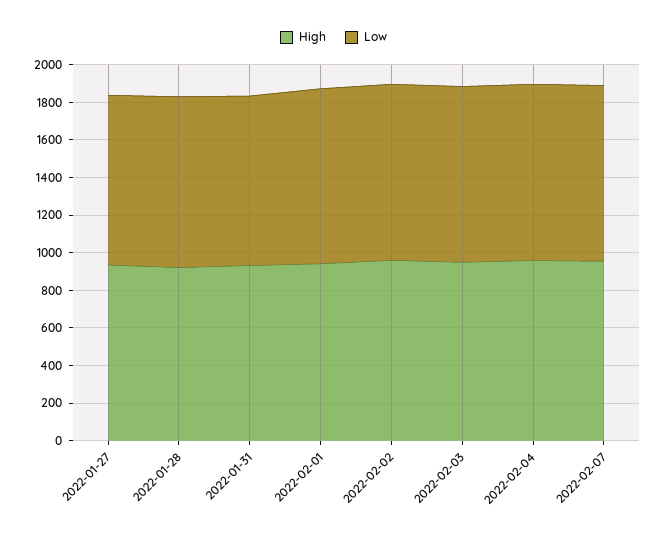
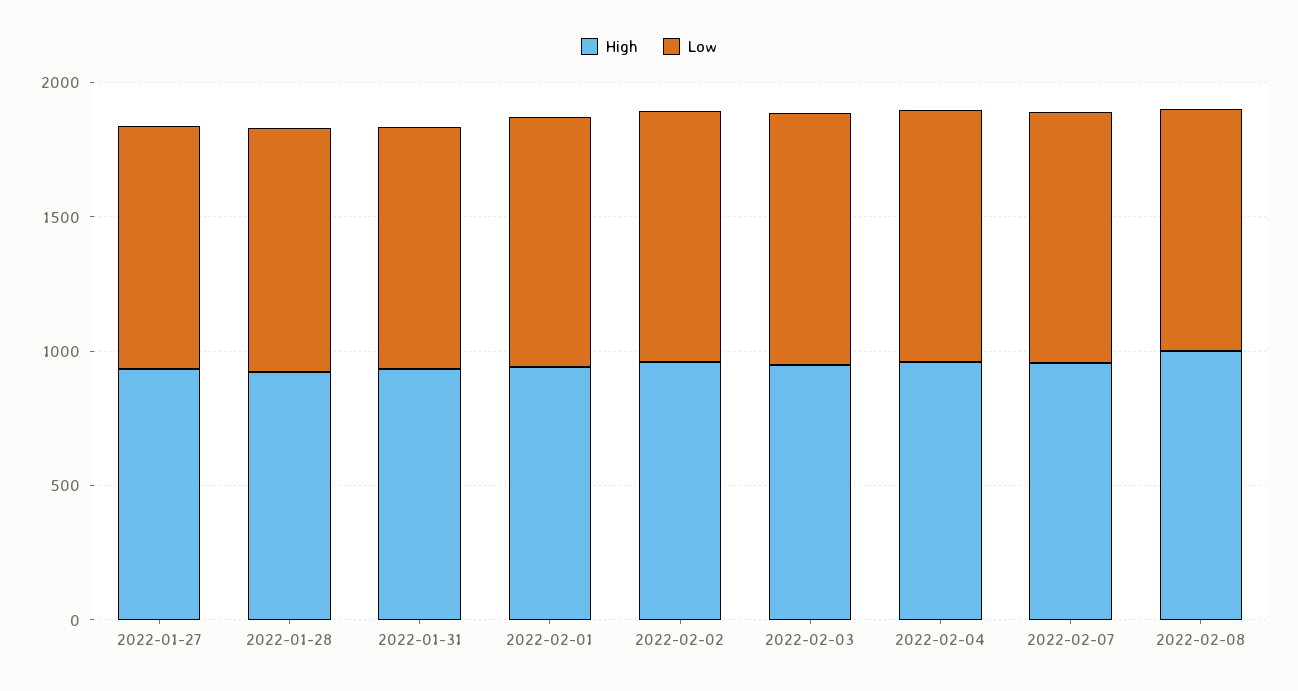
High, 2022-02-08: none -> 1000
Low, 2022-02-08: none -> 900

